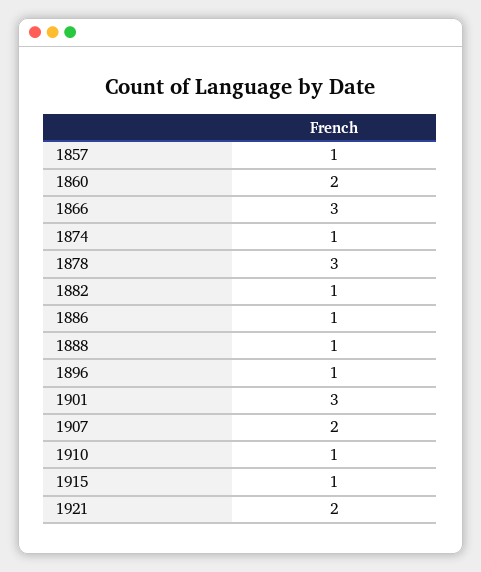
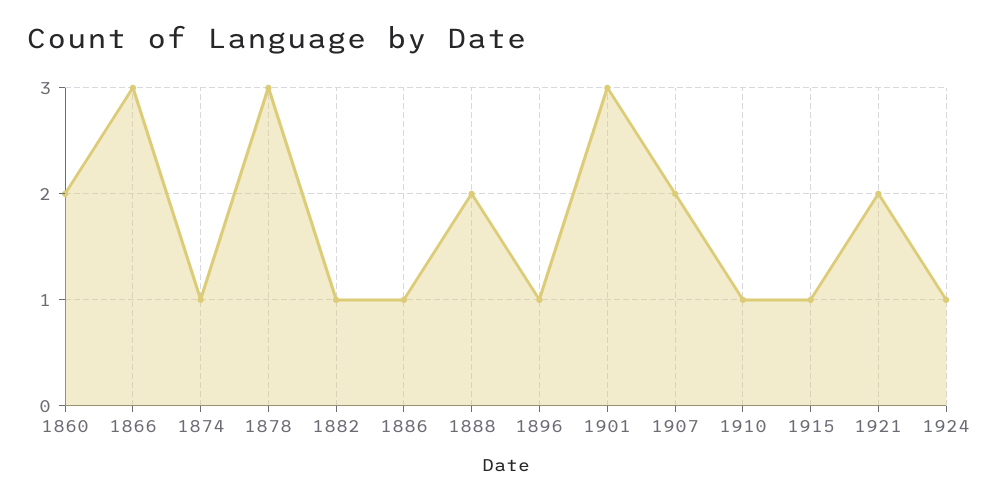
1857: 1 -> none
1888: 1 -> 2
1924: none -> 1

